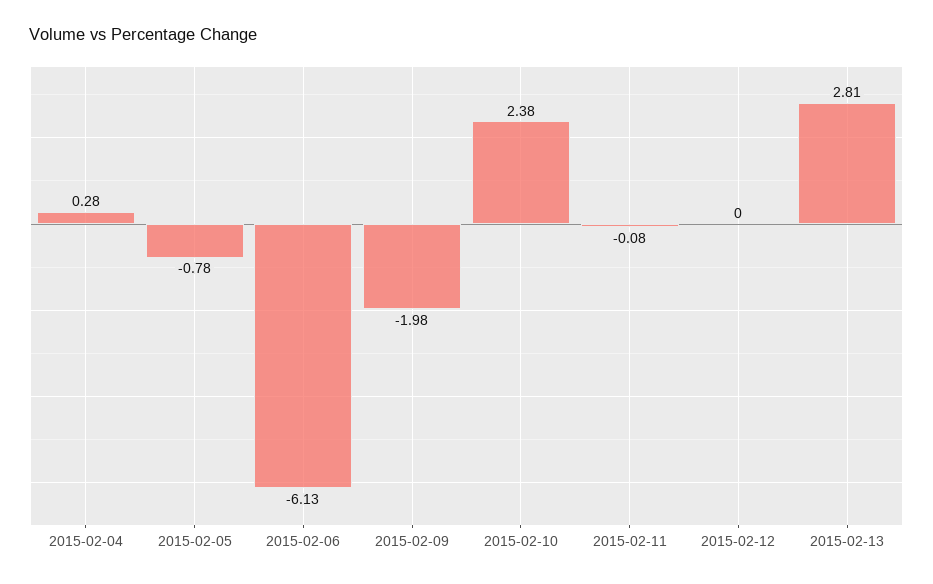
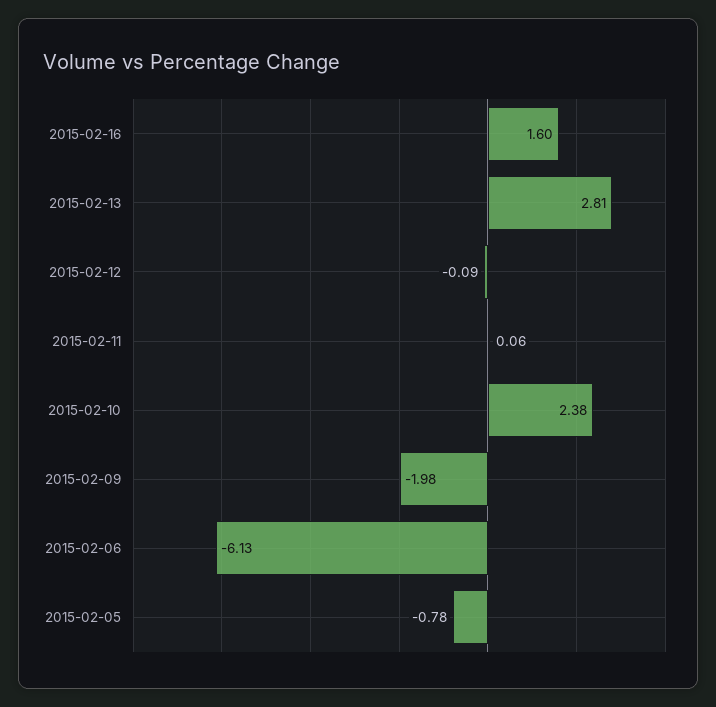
2015-02-04: 0.28 -> none
2015-02-11: -0.08 -> 0.06
2015-02-12: 0 -> -0.09
2015-02-16: none -> 1.6

